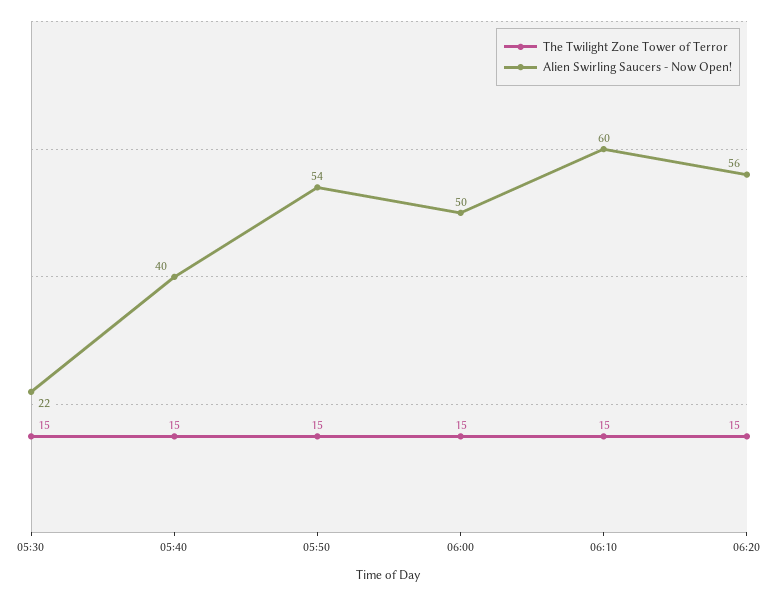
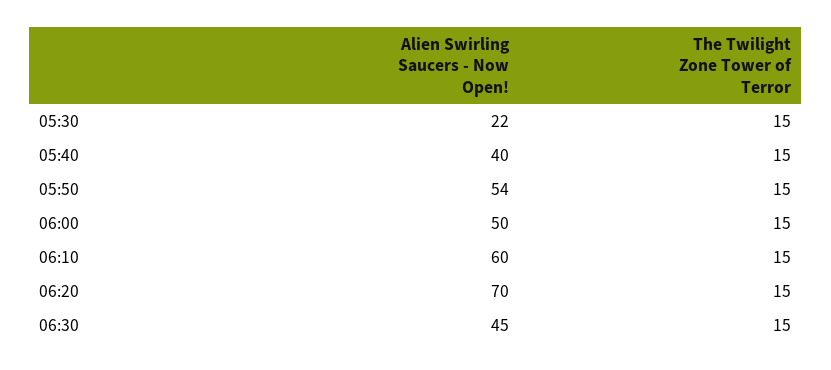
Alien Swirling Saucers - Now Open!, 06:20: 56 -> 70
Alien Swirling Saucers - Now Open!, 06:30: none -> 45
The Twilight Zone Tower of Terror, 06:30: none -> 15

